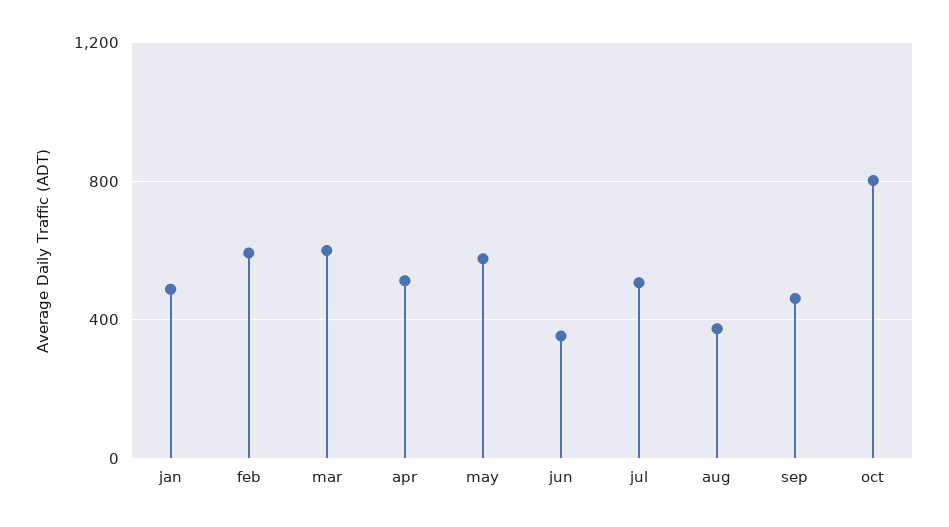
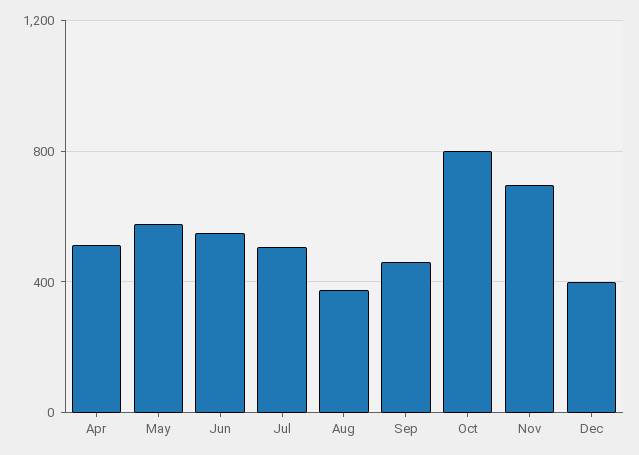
jan: 500 -> none
feb: 600 -> none
mar: 600 -> none
jun: 350 -> 550
Nov: none -> 700
Dec: none -> 400

